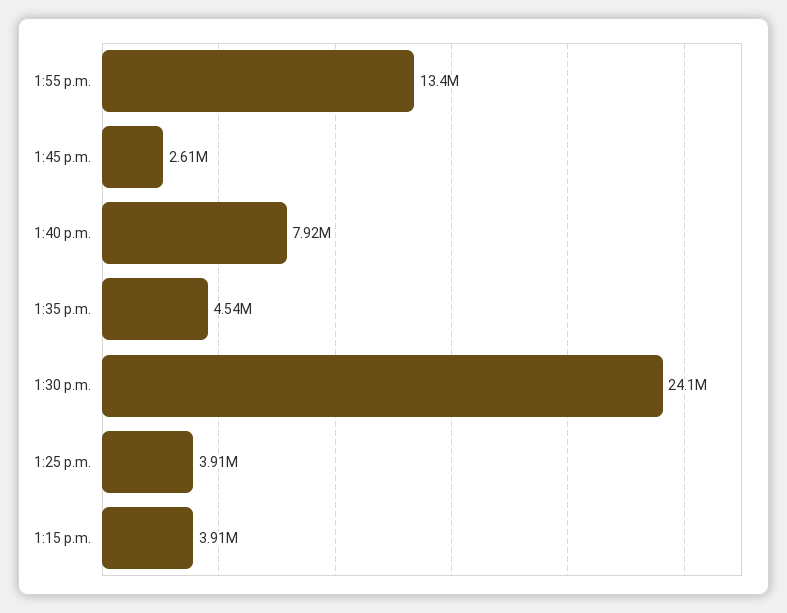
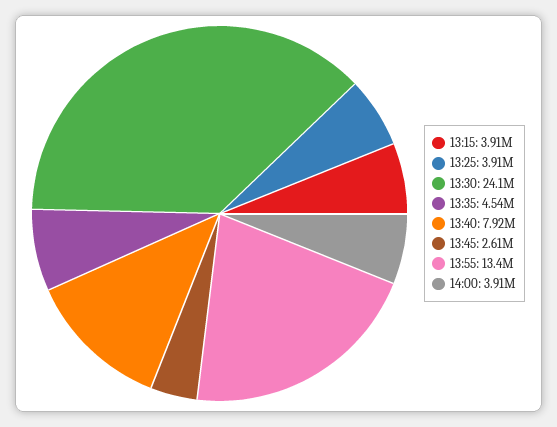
14:00: none -> 3910000

